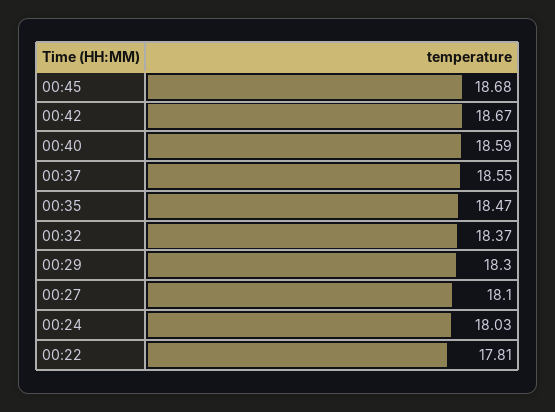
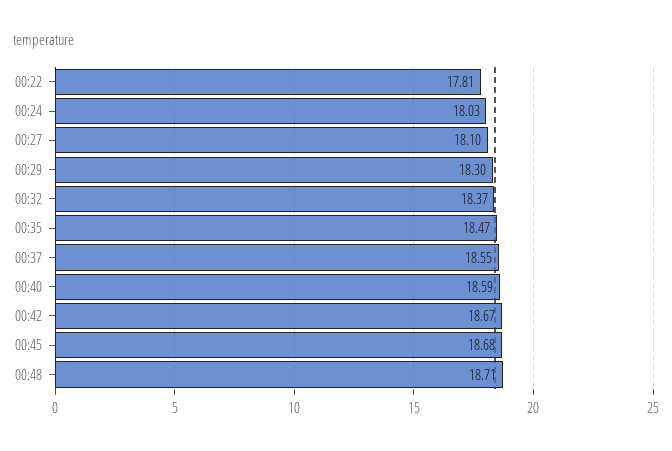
00:48: none -> 18.71

